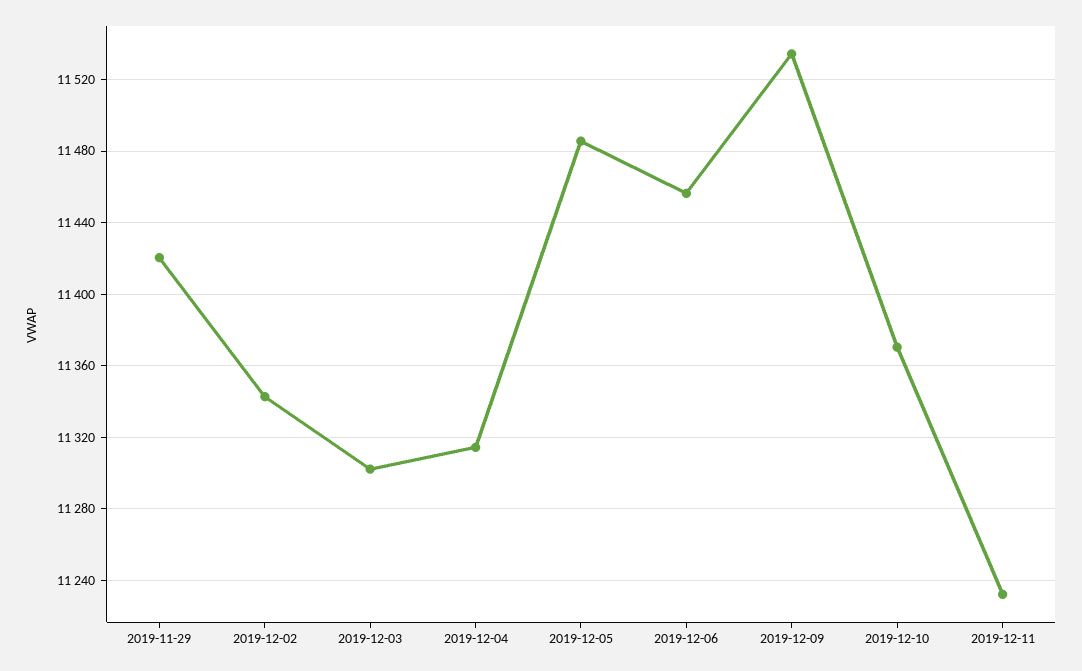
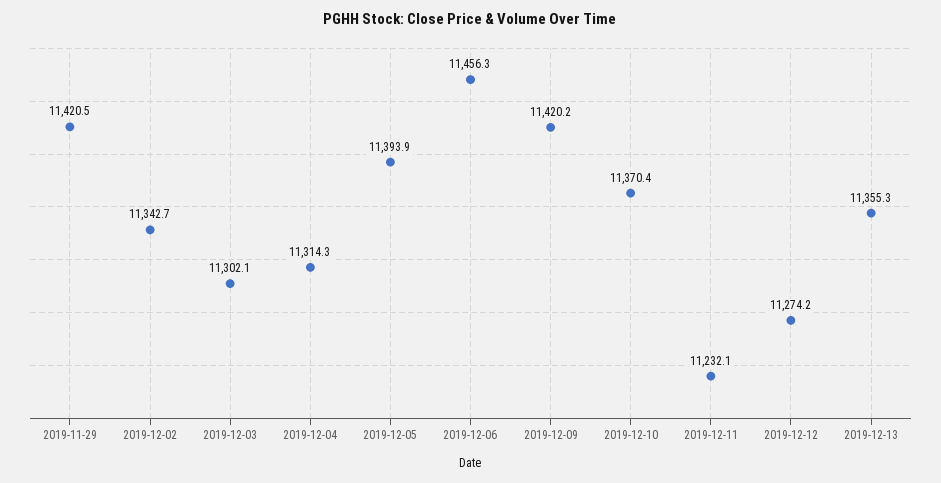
2019-12-05: 11485 -> 11393.9
2019-12-09: 11535 -> 11420.2
2019-12-12: none -> 11274.2
2019-12-13: none -> 11355.3

